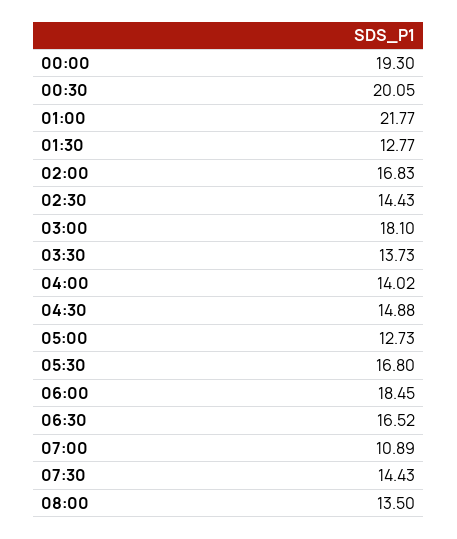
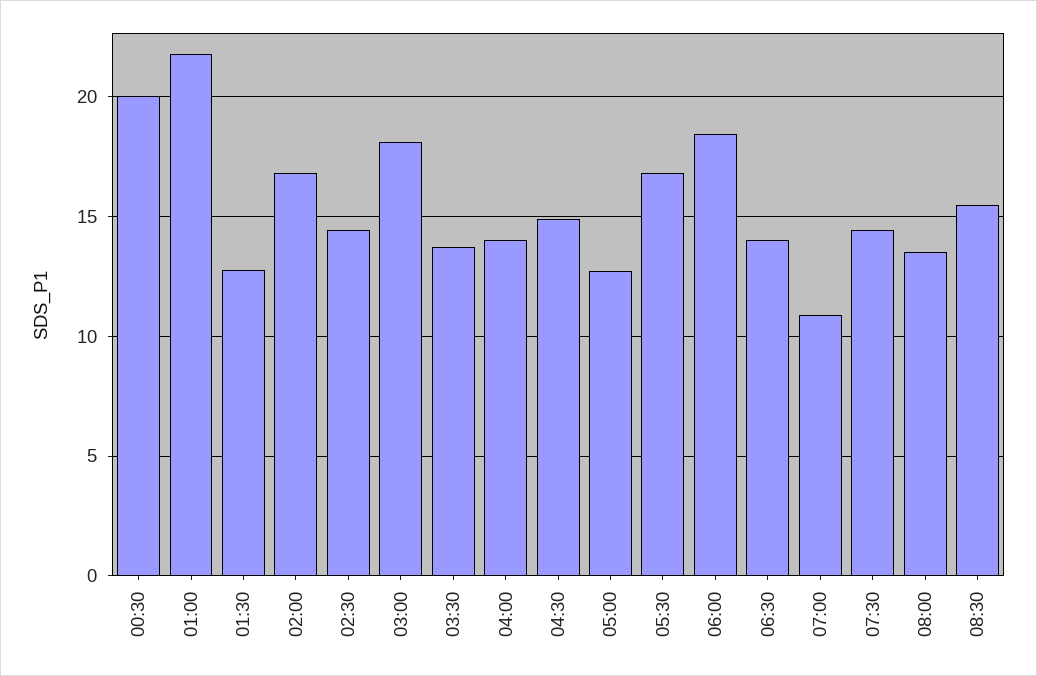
00:00: 19.3 -> none
06:30: 16.52 -> 14
08:30: none -> 15.5

